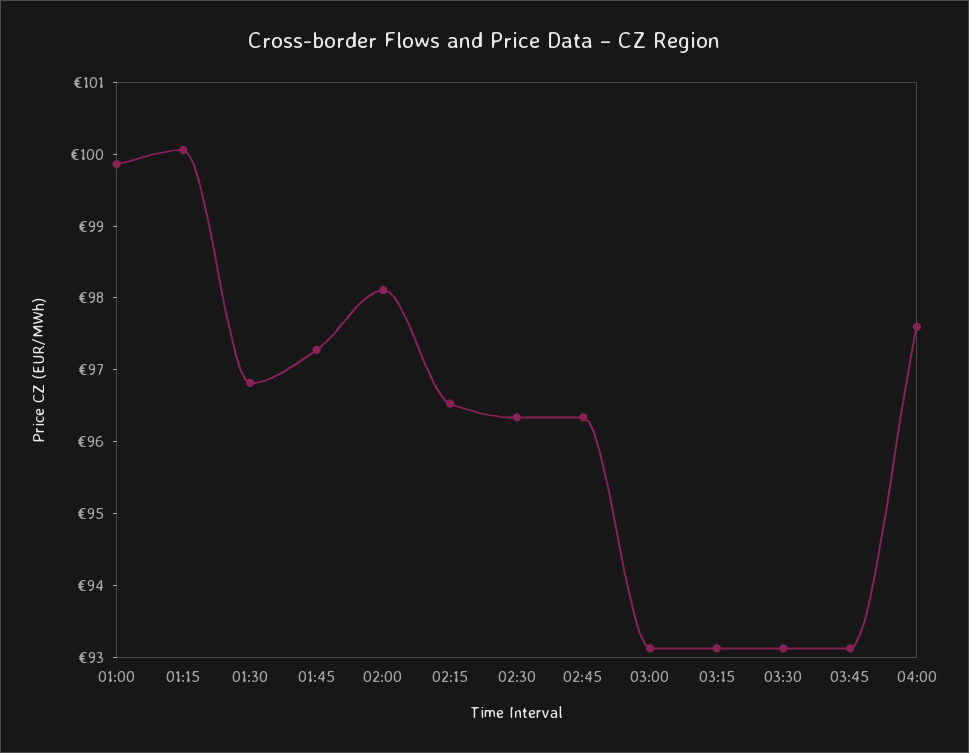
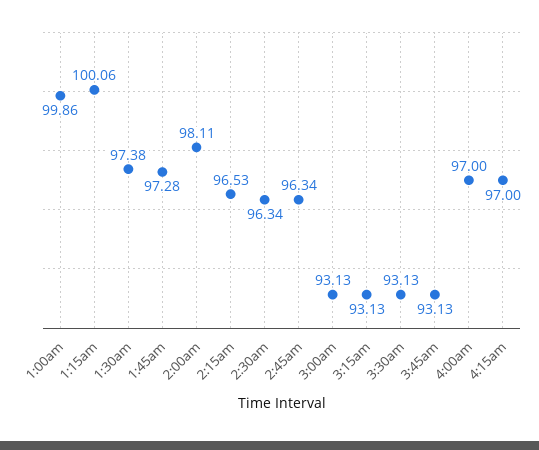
01:30: 96.8 -> 97.38
04:00: 97.6 -> 97
4:15am: none -> 97

